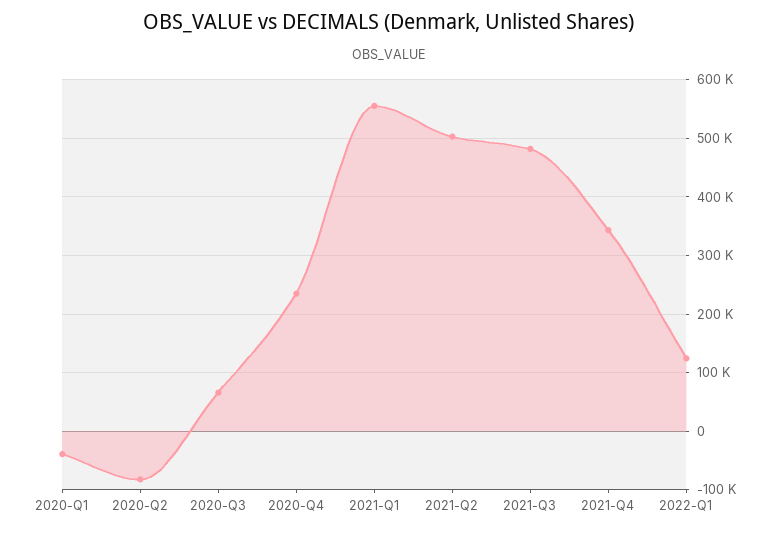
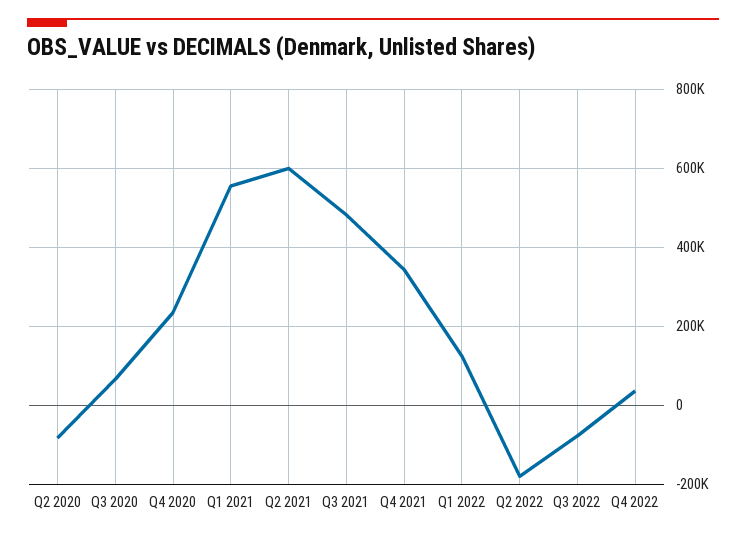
2020-Q1: -40000 -> none
2021-Q2: 500000 -> 600000
Q2 2022: none -> -180000
Q3 2022: none -> -80000
Q4 2022: none -> 40000

